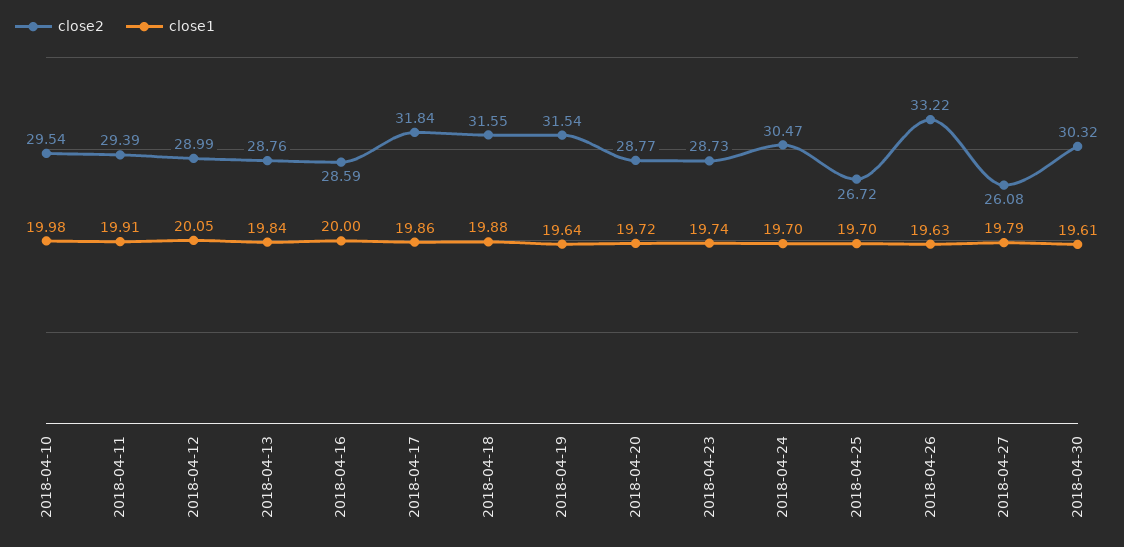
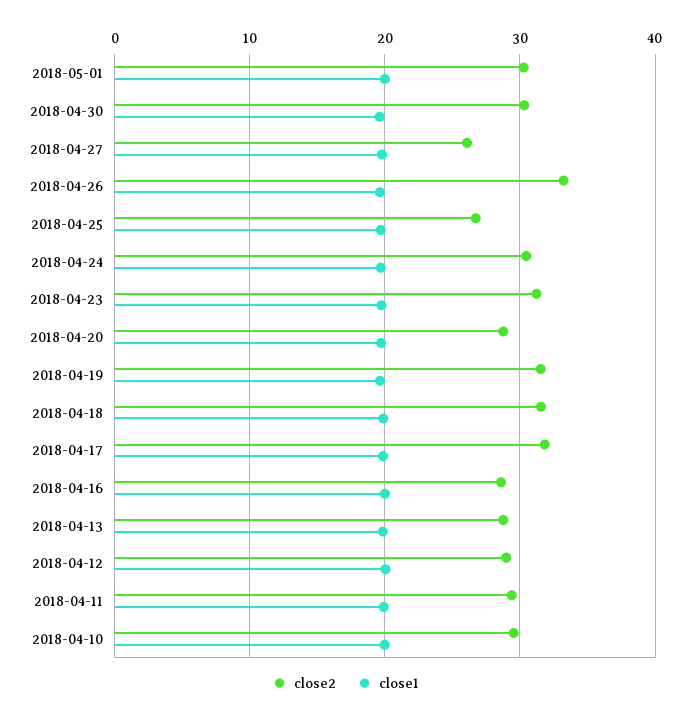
close2, 2018-04-23: 28.73 -> 31
close2, 2018-05-01: none -> 30
close1, 2018-05-01: none -> 20

